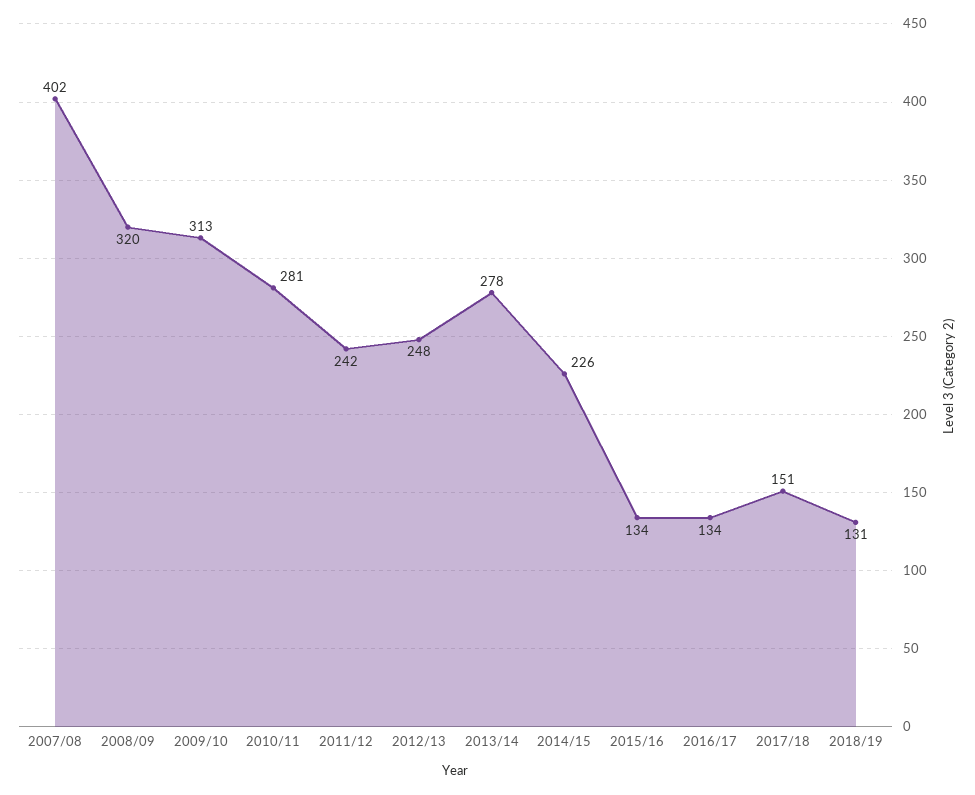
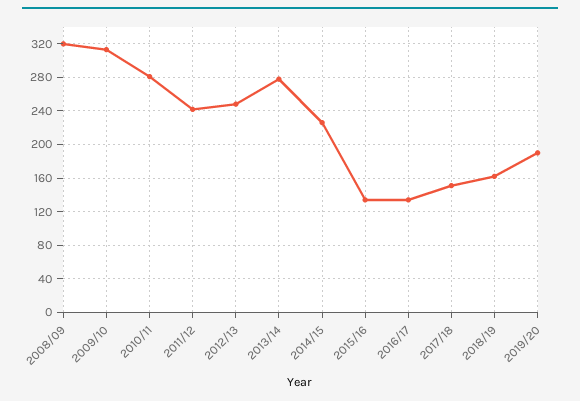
2007/08: 402 -> none
2018/19: 131 -> 160
2019/20: none -> 190

